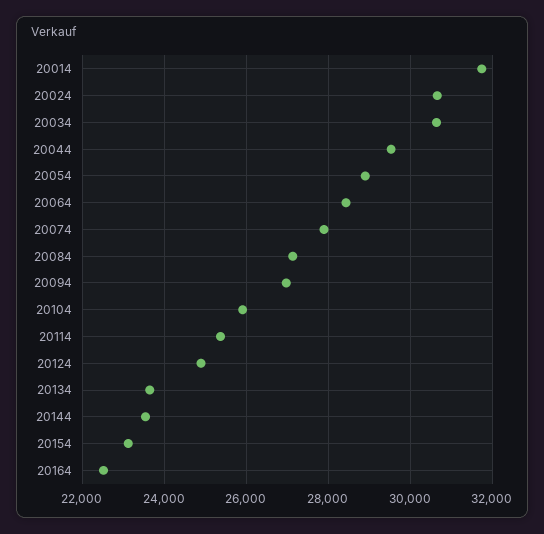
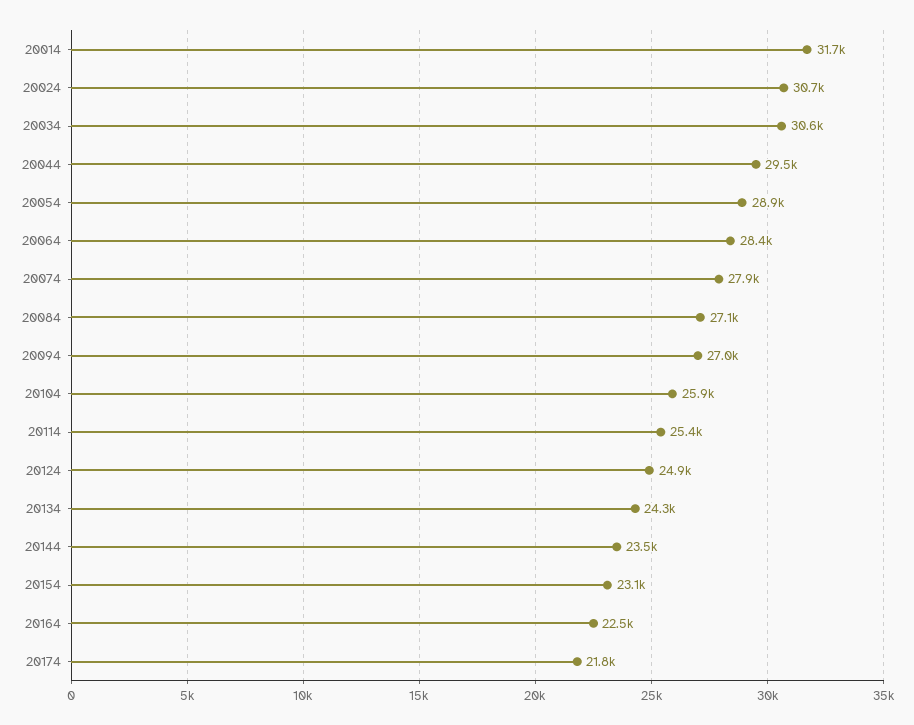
20134: 23600 -> 24300
20174: none -> 21800

